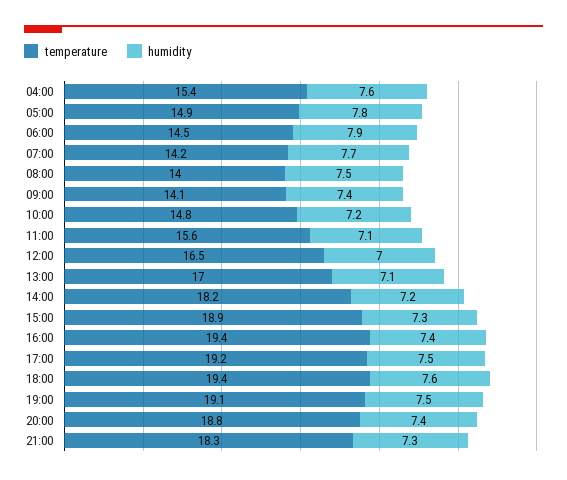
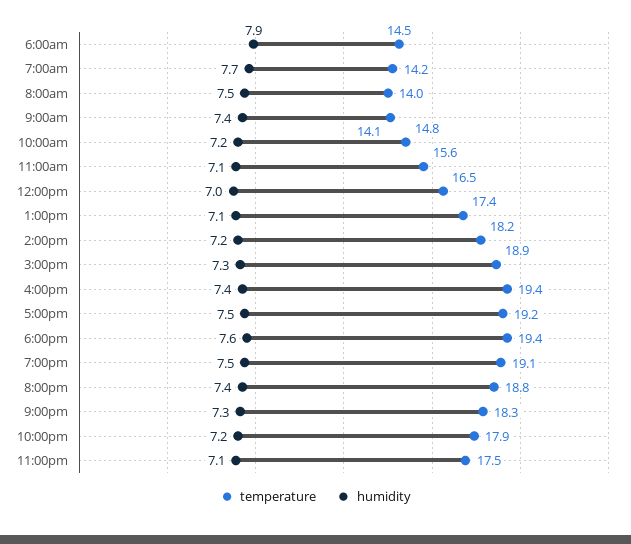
temperature, 04:00: 15.4 -> none
humidity, 04:00: 7.6 -> none
temperature, 05:00: 14.9 -> none
humidity, 05:00: 7.8 -> none
temperature, 13:00: 17 -> 17.4
temperature, 10:00pm: none -> 17.9
humidity, 10:00pm: none -> 7.2
temperature, 11:00pm: none -> 17.5
humidity, 11:00pm: none -> 7.1

